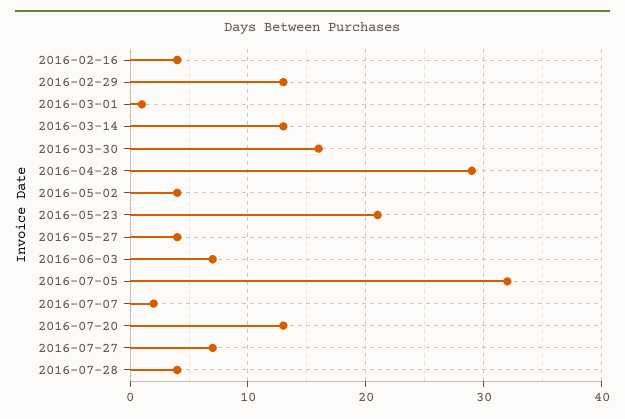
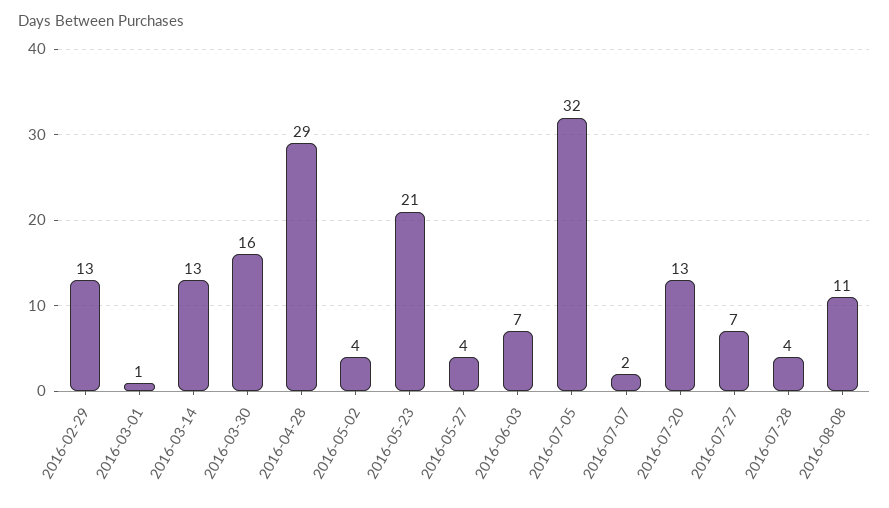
2016-02-16: 4 -> none
2016-08-08: none -> 11

